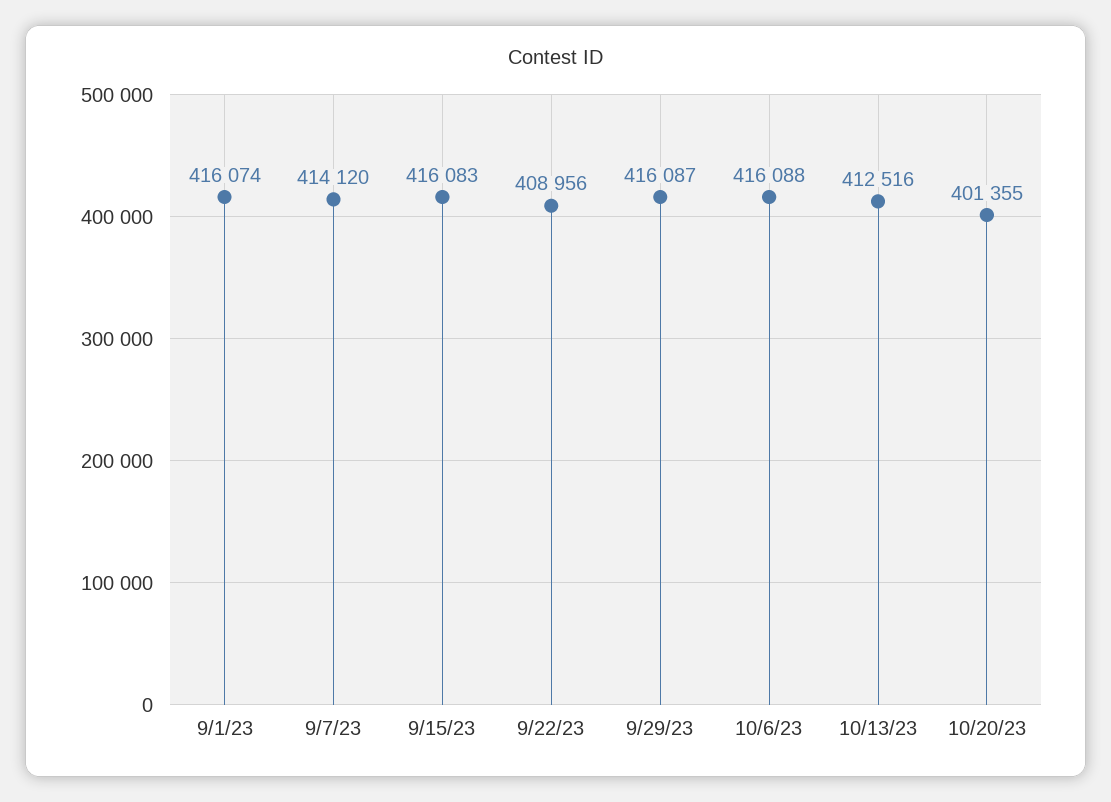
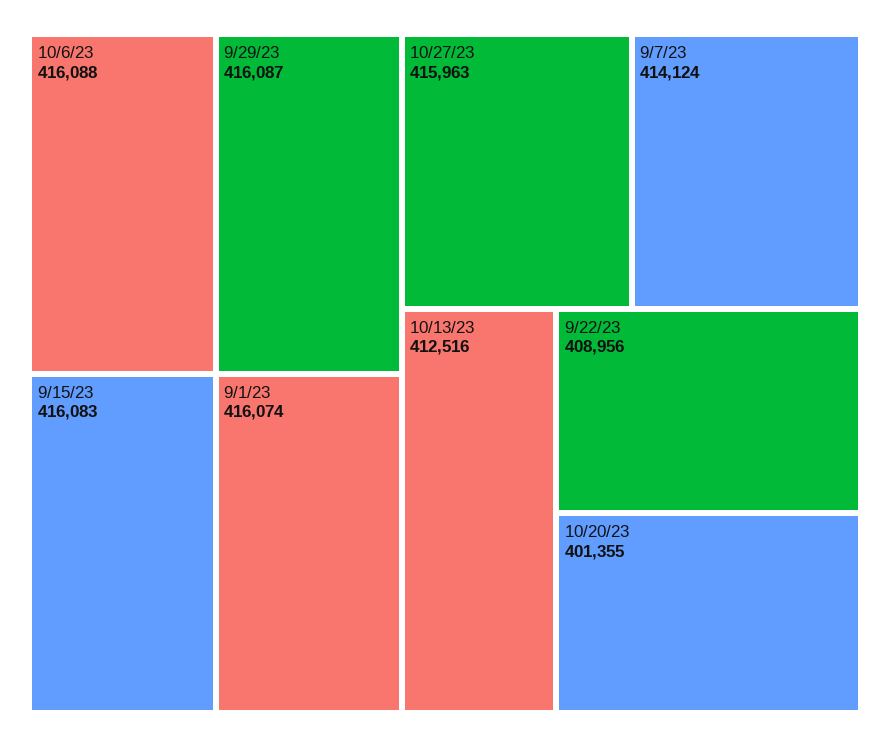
9/7/23: 414120 -> 414124
10/27/23: none -> 415963

